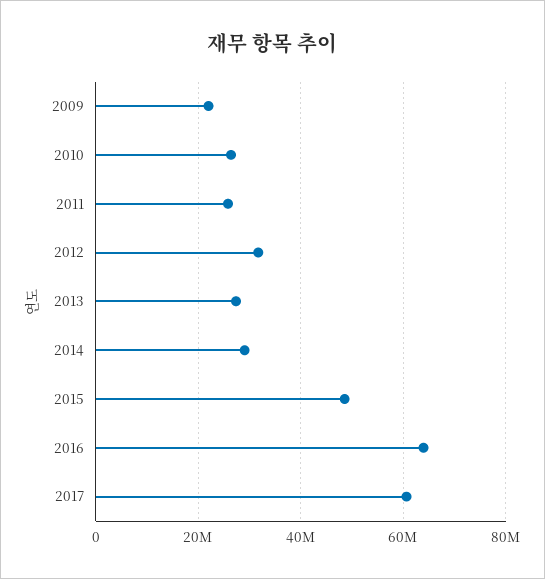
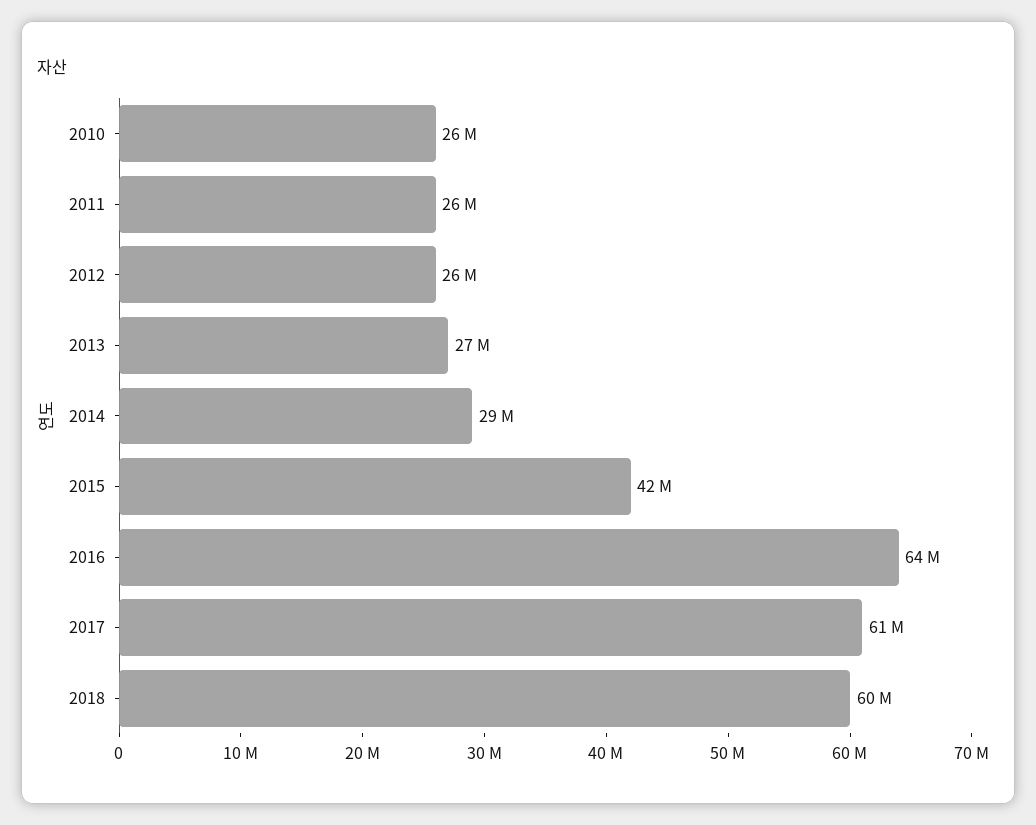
2009: 22000000 -> none
2012: 32000000 -> 26000000
2015: 48000000 -> 42000000
2018: none -> 60000000

